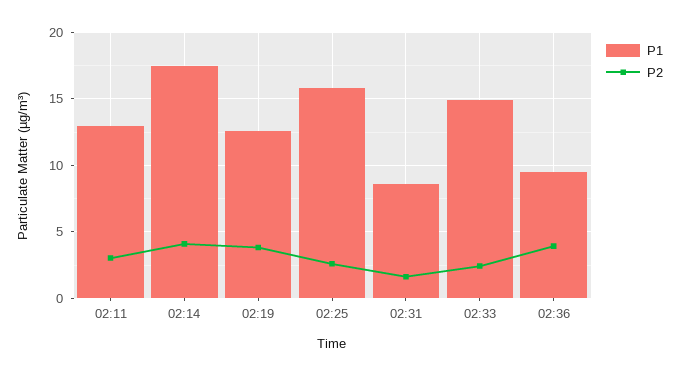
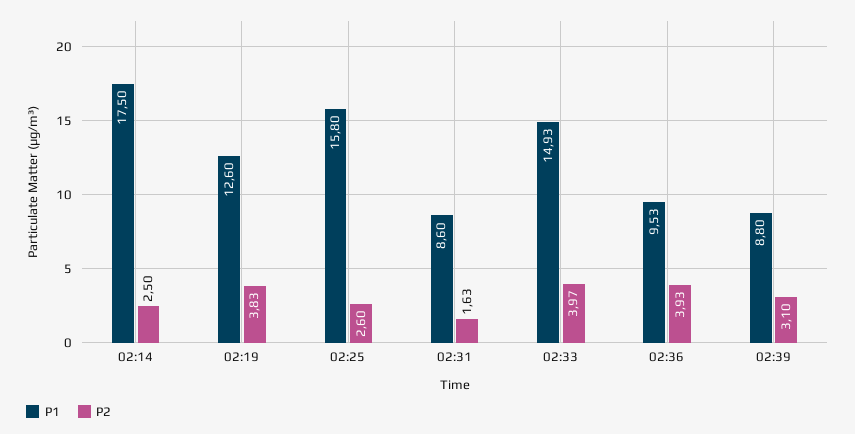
P1, 02:11: 13 -> none
P2, 02:11: 3 -> none
P2, 02:14: 4 -> 2.5
P2, 02:33: 2.5 -> 3.97
P1, 02:39: none -> 8.8
P2, 02:39: none -> 3.1

